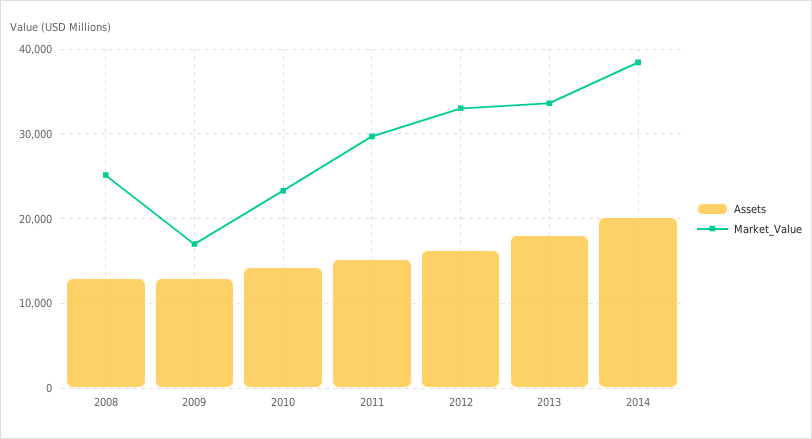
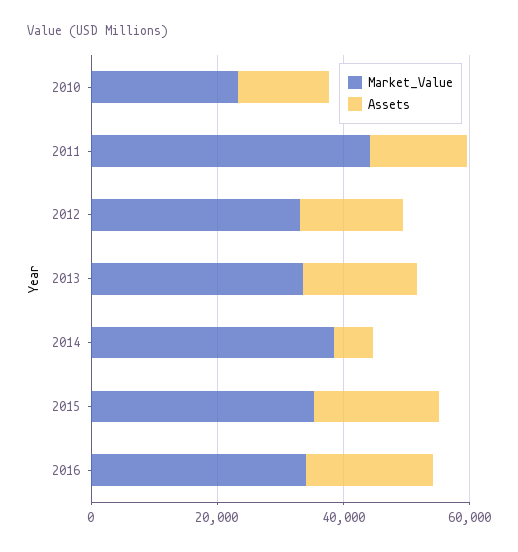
Assets, 2008: 13000 -> none
Market_Value, 2008: 25000 -> none
Assets, 2009: 13000 -> none
Market_Value, 2009: 17000 -> none
Market_Value, 2011: 30000 -> 45000
Assets, 2014: 20000 -> 5000
Market_Value, 2015: none -> 35000
Assets, 2015: none -> 20000
Market_Value, 2016: none -> 35000
Assets, 2016: none -> 20000

